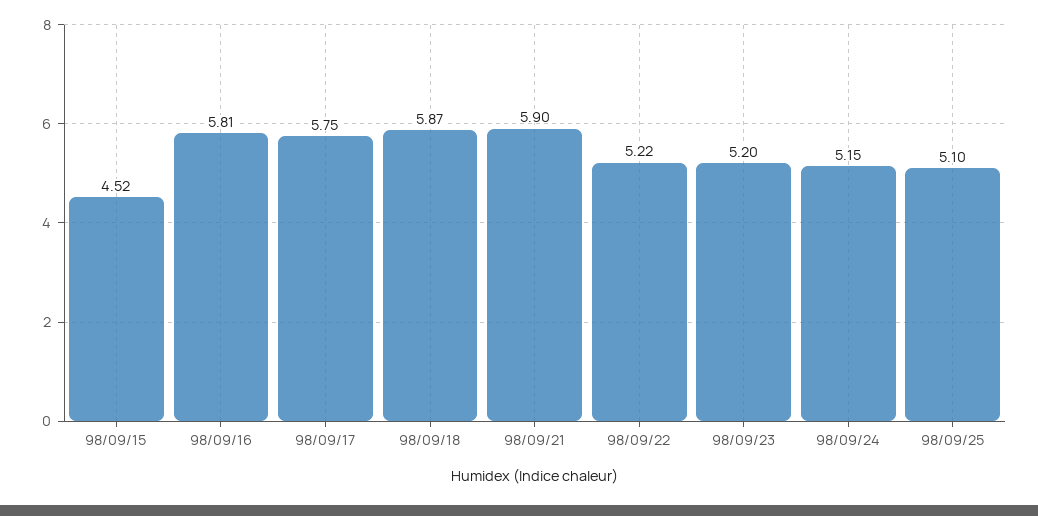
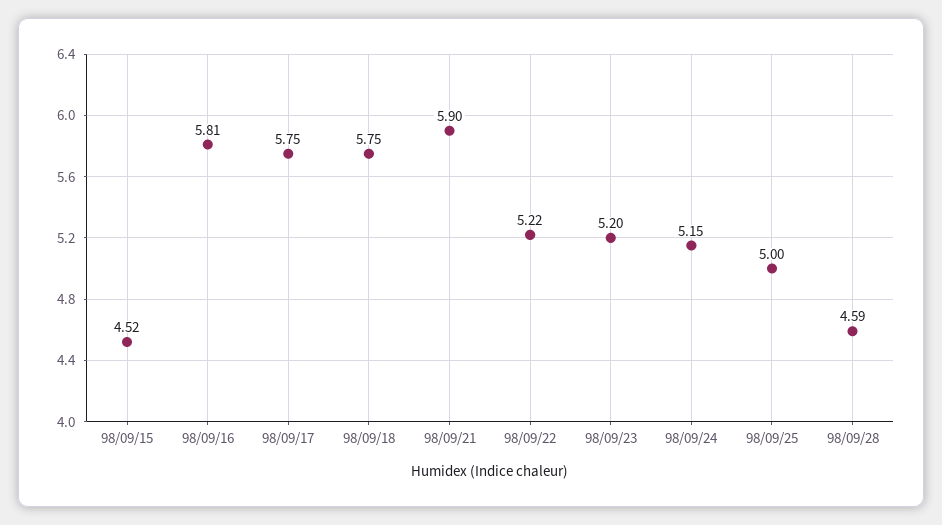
98/09/18: 5.87 -> 5.75
98/09/25: 5.1 -> 5
98/09/28: none -> 4.59

